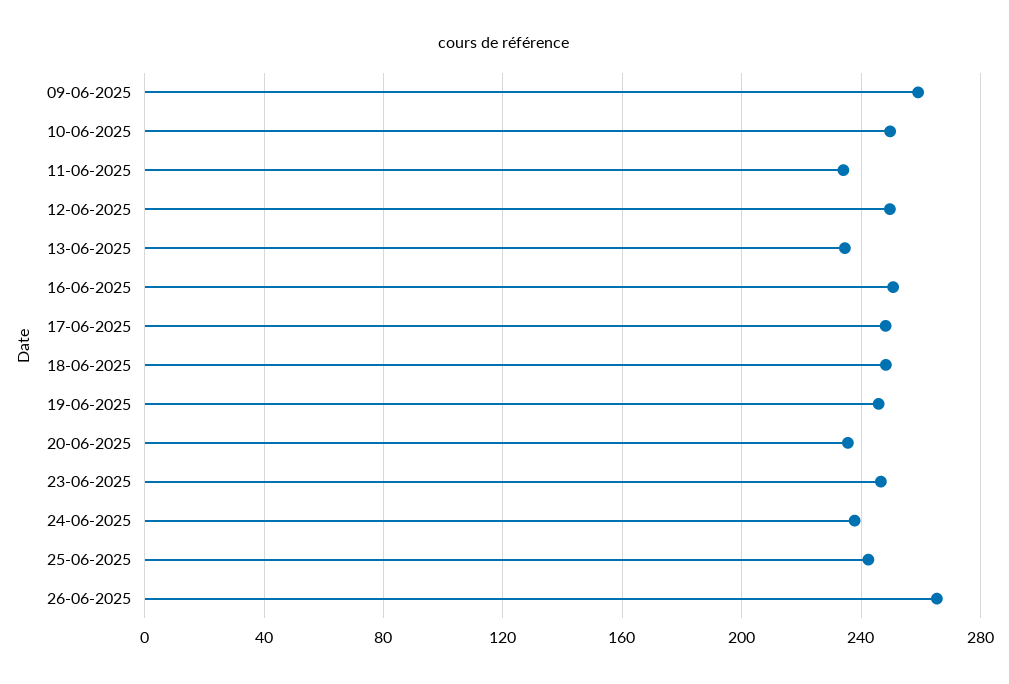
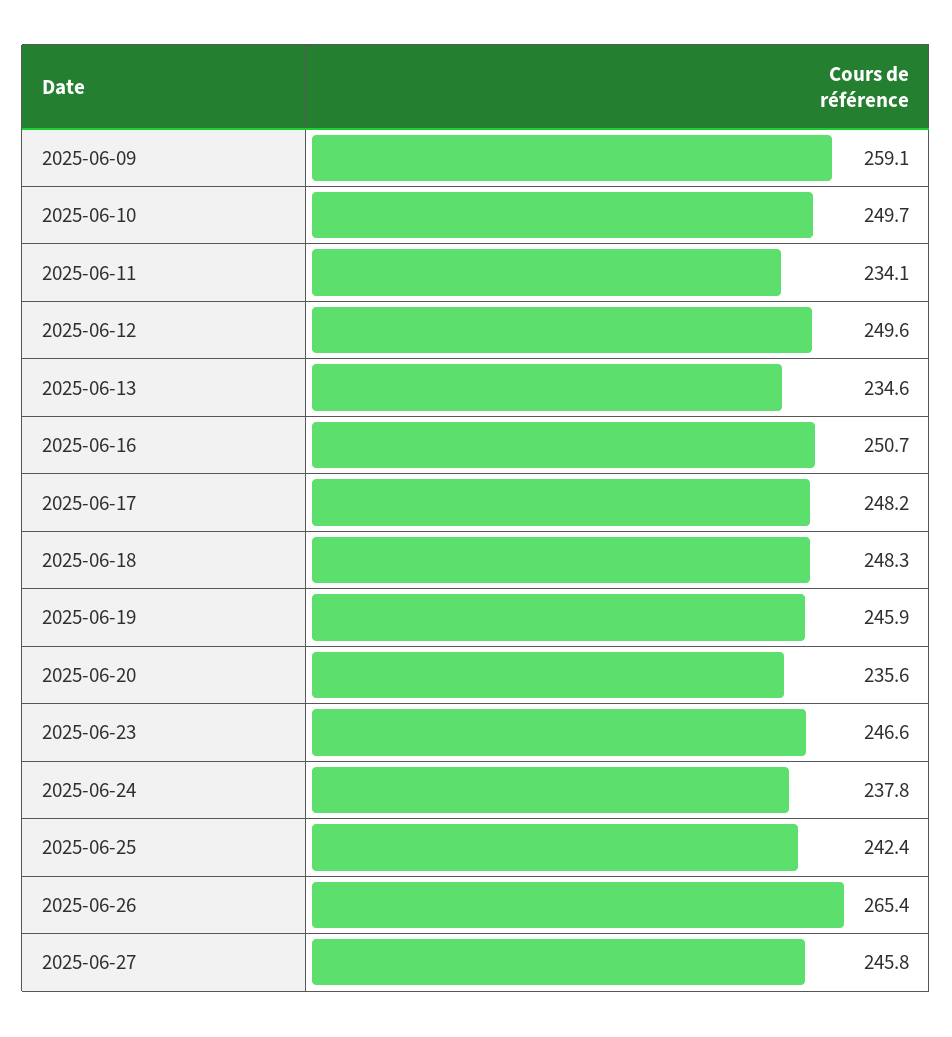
2025-06-27: none -> 245.8

